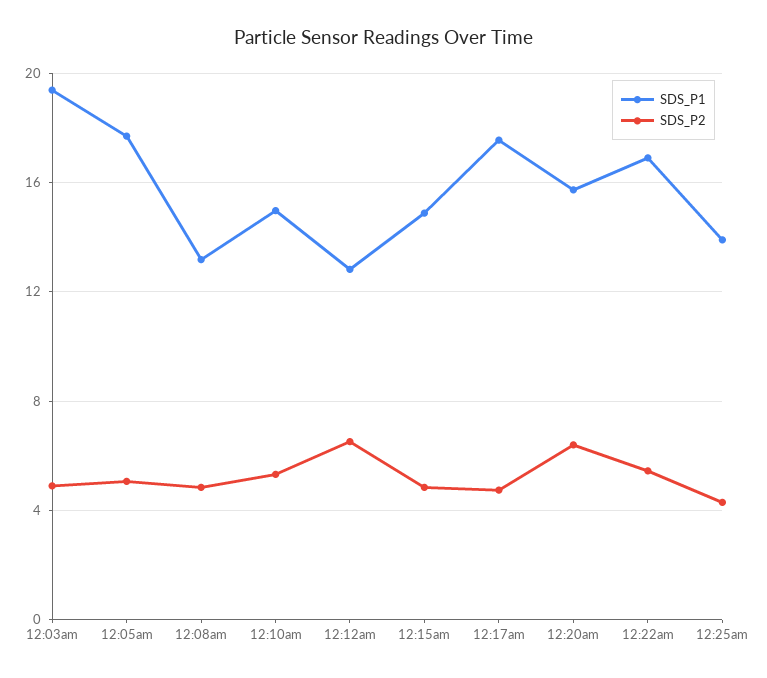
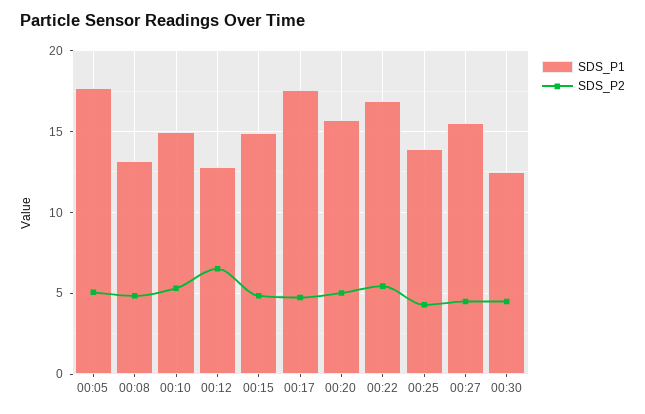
SDS_P1, 12:03am: 19.5 -> none
SDS_P2, 12:03am: 5 -> none
SDS_P2, 12:20am: 6.5 -> 5
SDS_P1, 00:27: none -> 15.5
SDS_P2, 00:27: none -> 4.5
SDS_P1, 00:30: none -> 12.5
SDS_P2, 00:30: none -> 4.5

